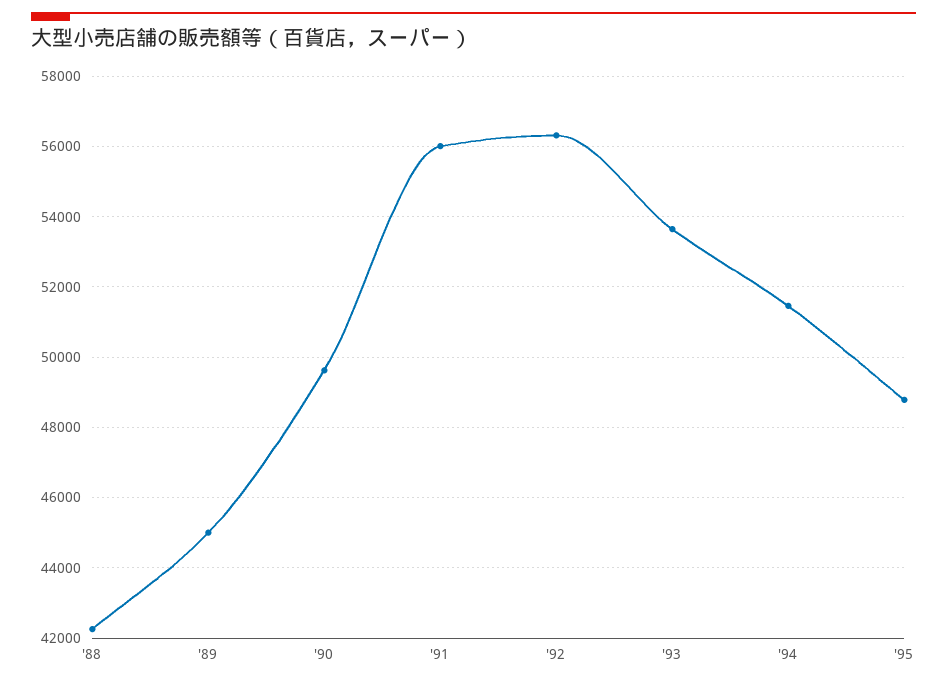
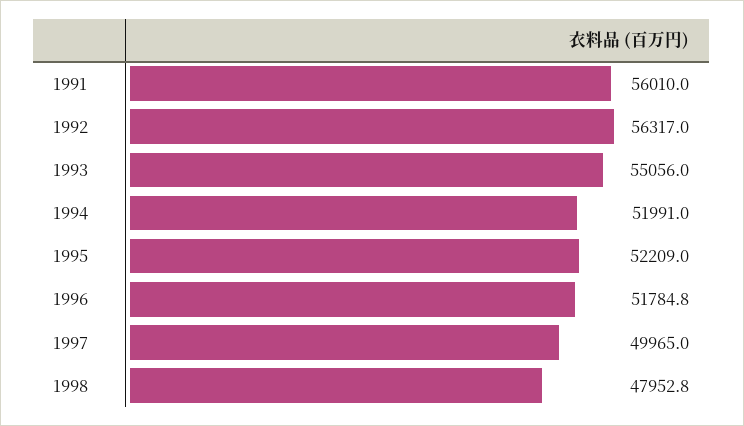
'88: 42200 -> none
'89: 45000 -> none
'90: 49600 -> none
'93: 53600 -> 55056
'94: 51400 -> 51991
'95: 48800 -> 52209
1996: none -> 51784.8
1997: none -> 49965
1998: none -> 47952.8

